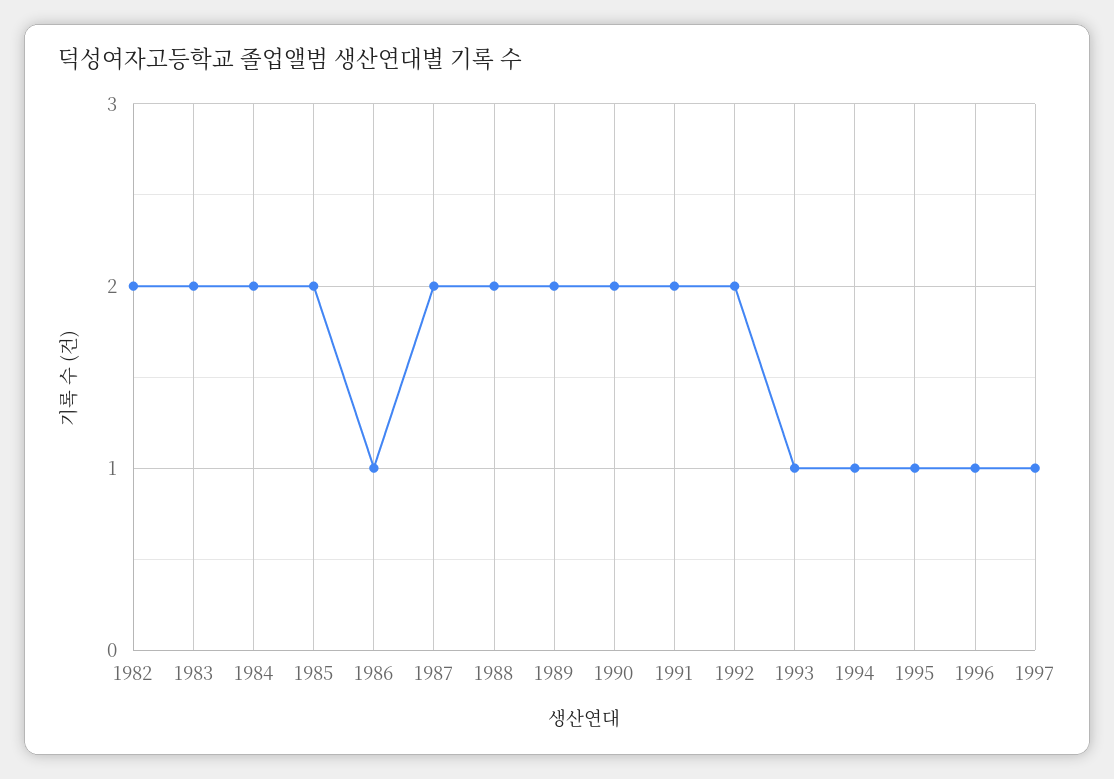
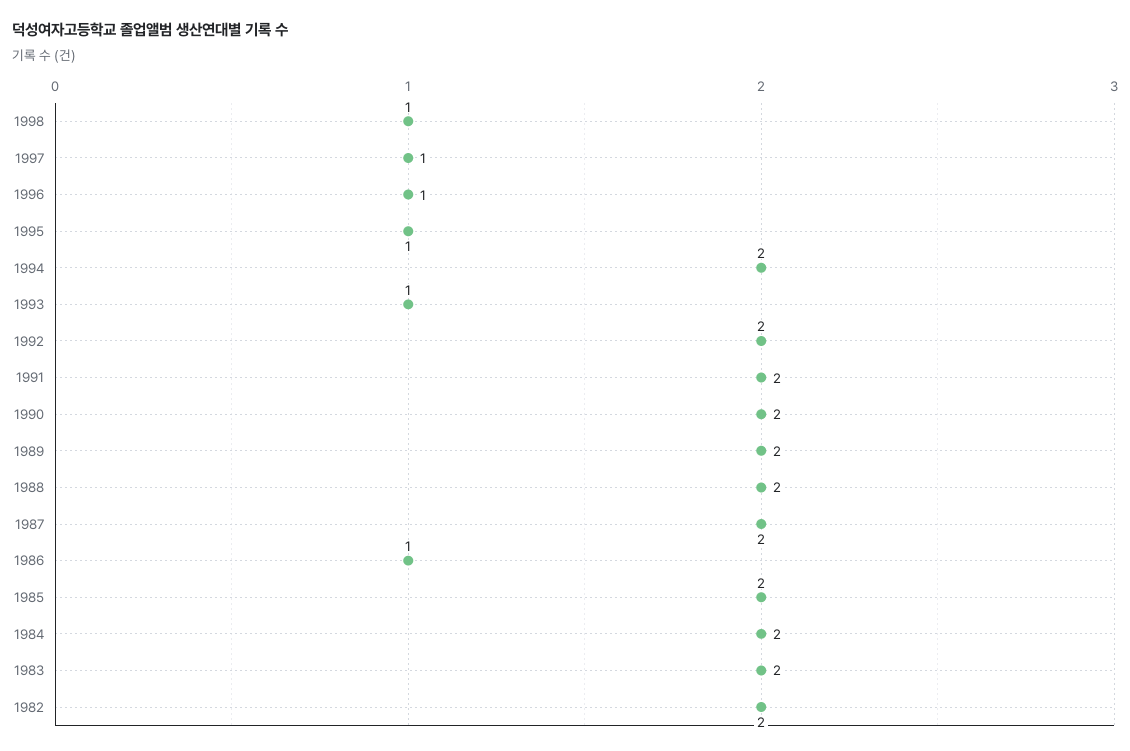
1994: 1 -> 2
1998: none -> 1

